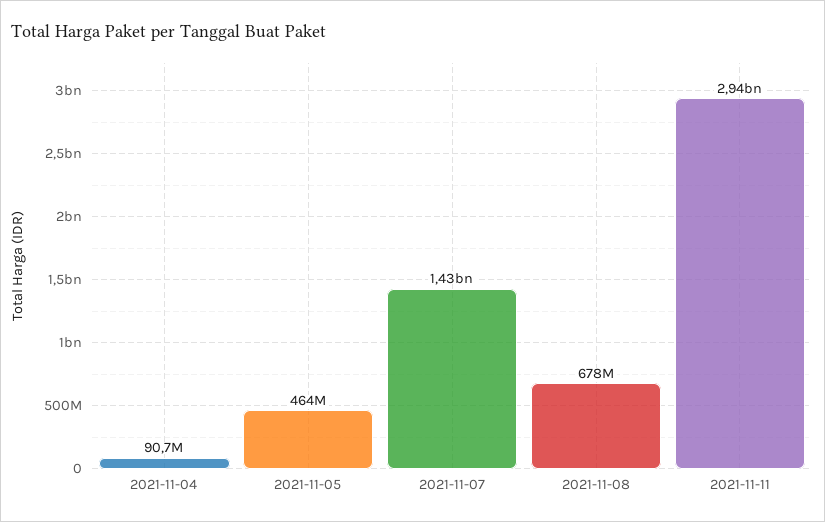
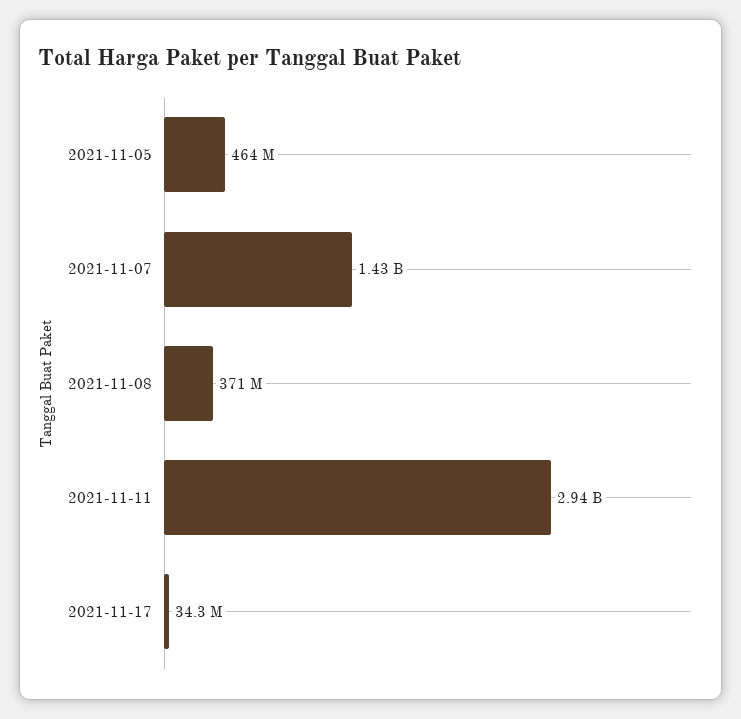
2021-11-04: 90700000 -> none
2021-11-08: 678000000 -> 371000000
2021-11-17: none -> 34300000

